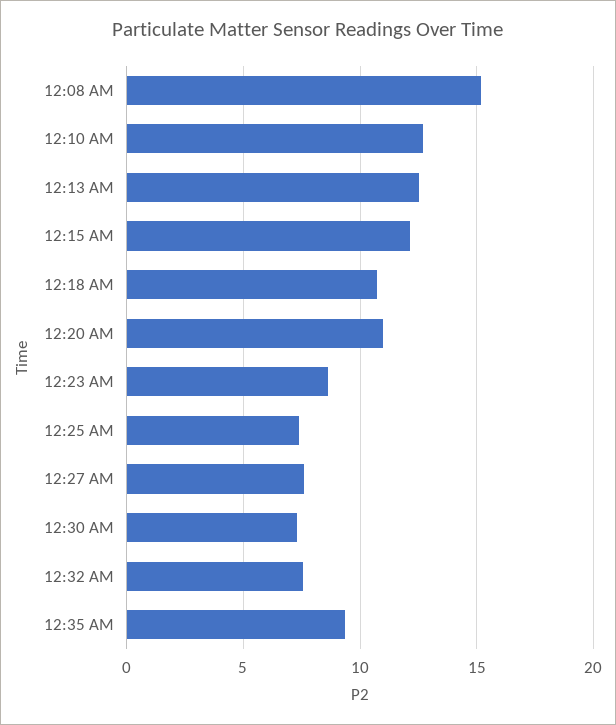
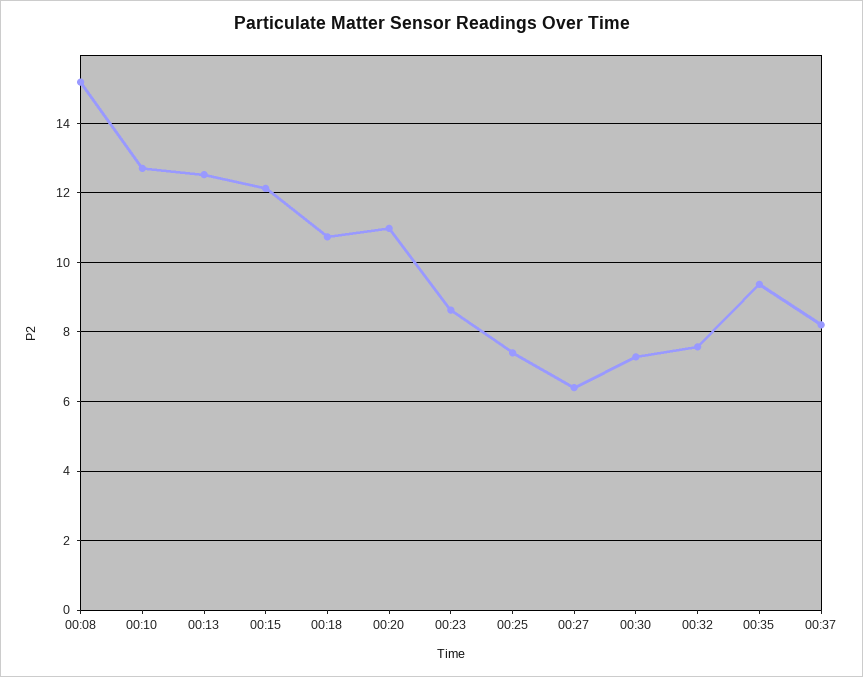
12:27 AM: 7.5 -> 6.4
00:37: none -> 8.2

